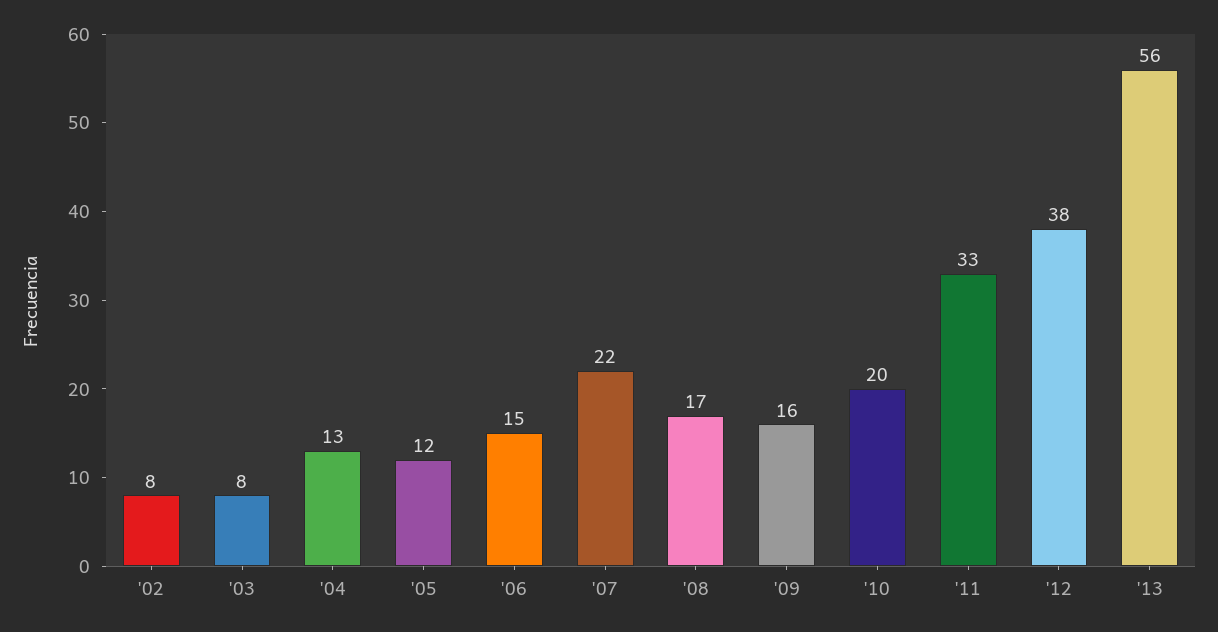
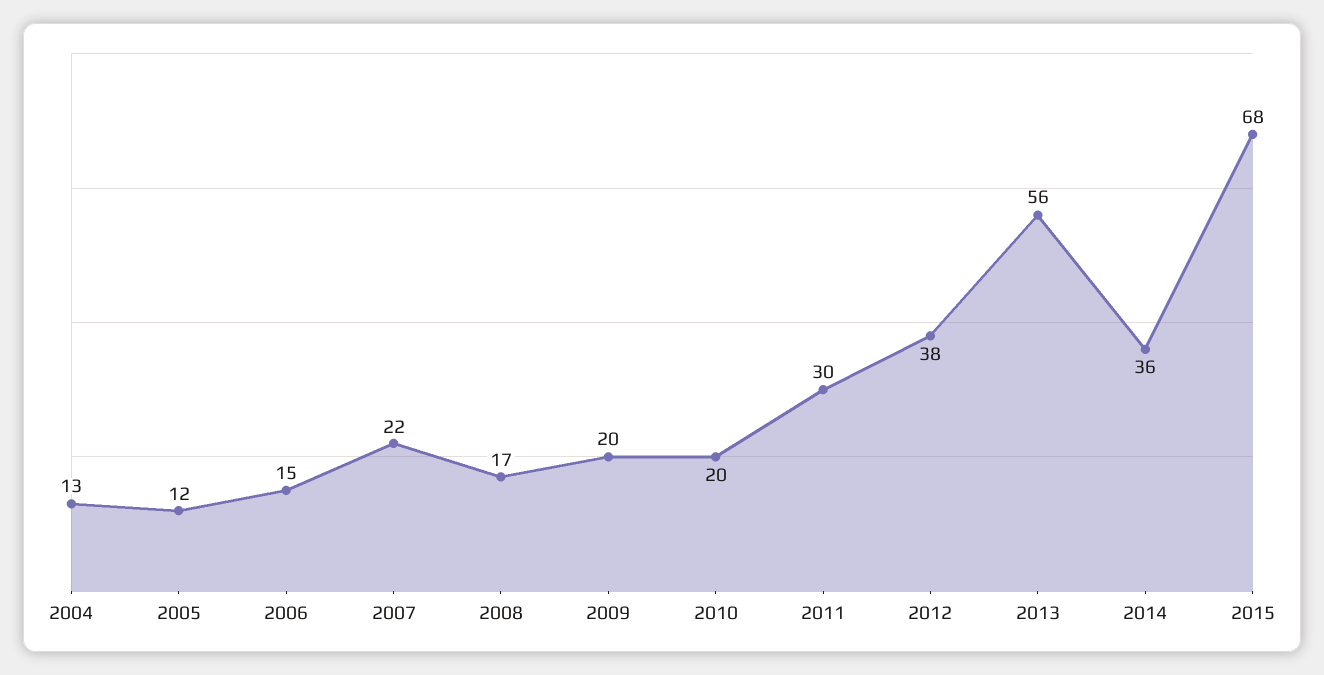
'02: 8 -> none
'03: 8 -> none
'09: 16 -> 20
'11: 33 -> 30
2014: none -> 36
2015: none -> 68

